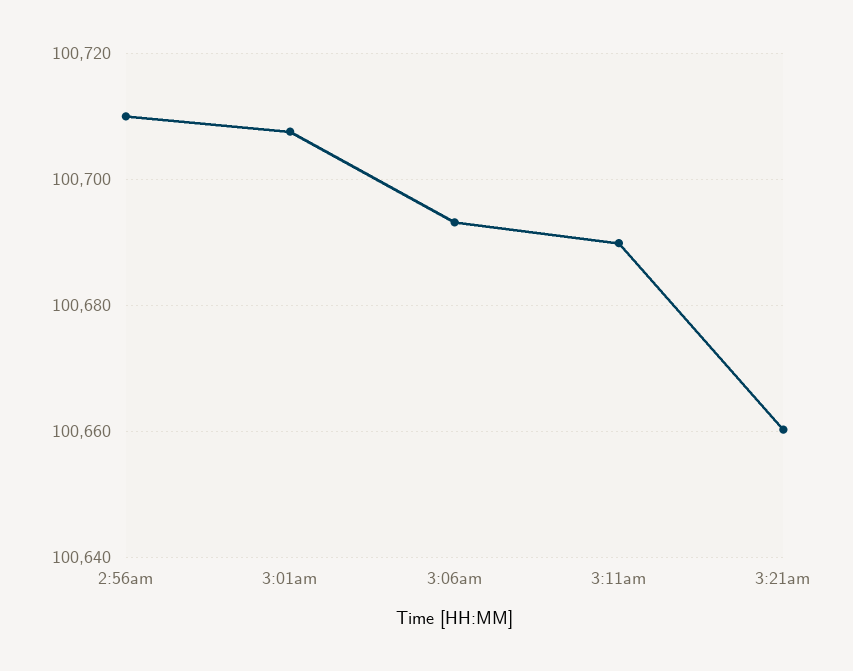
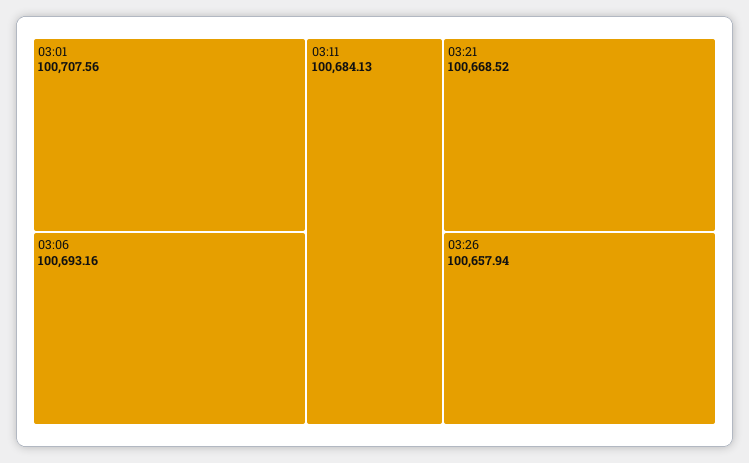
2:56am: 100710 -> none
3:11am: 100690 -> 100684.13
3:21am: 100660 -> 100668.52
03:26: none -> 100657.94

